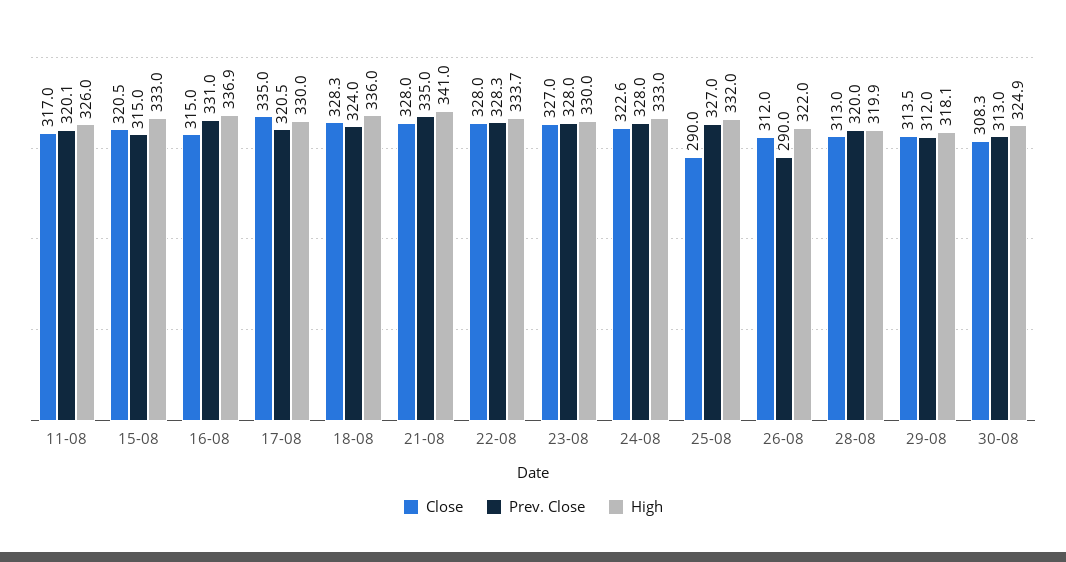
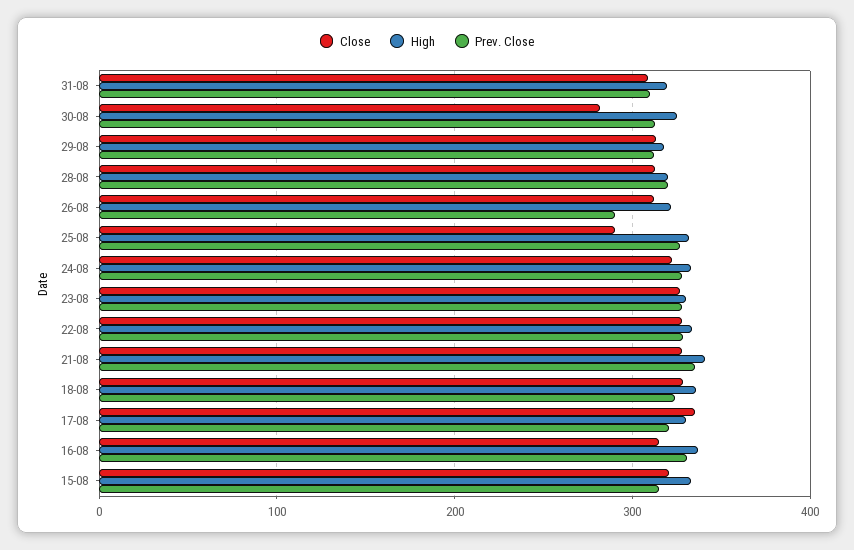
Close, 11-08: 317 -> none
Prev. Close, 11-08: 320.1 -> none
High, 11-08: 326 -> none
Close, 30-08: 308.3 -> 280
Close, 31-08: none -> 310
High, 31-08: none -> 320
Prev. Close, 31-08: none -> 310

